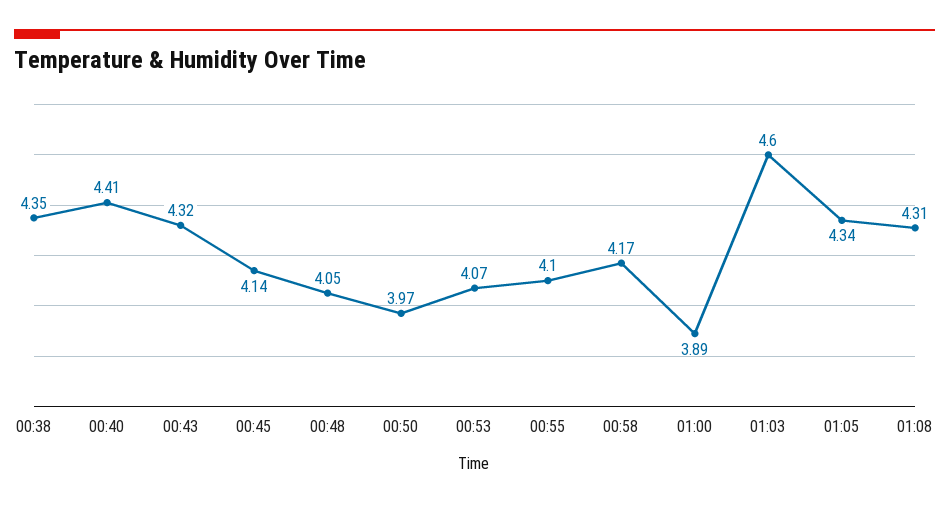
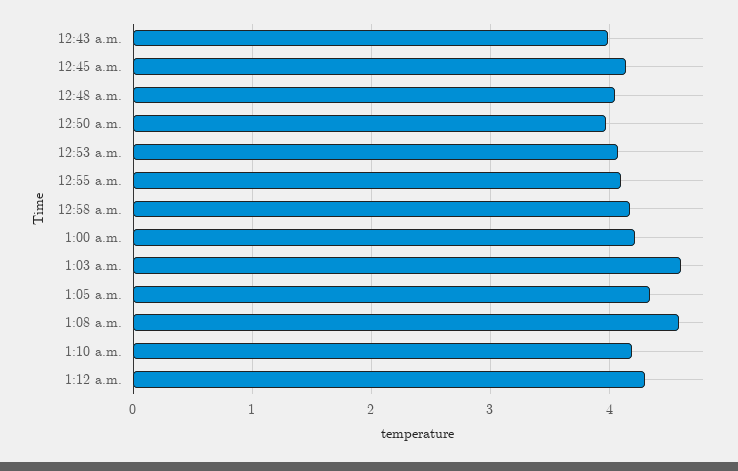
00:38: 4.35 -> none
00:40: 4.41 -> none
00:43: 4.32 -> 4
01:00: 3.89 -> 4.2
01:08: 4.31 -> 4.6
1:10 a.m.: none -> 4.2
1:12 a.m.: none -> 4.3

